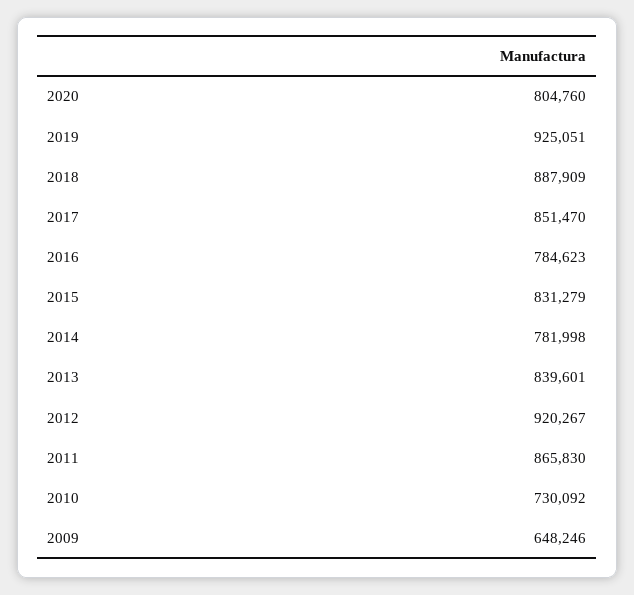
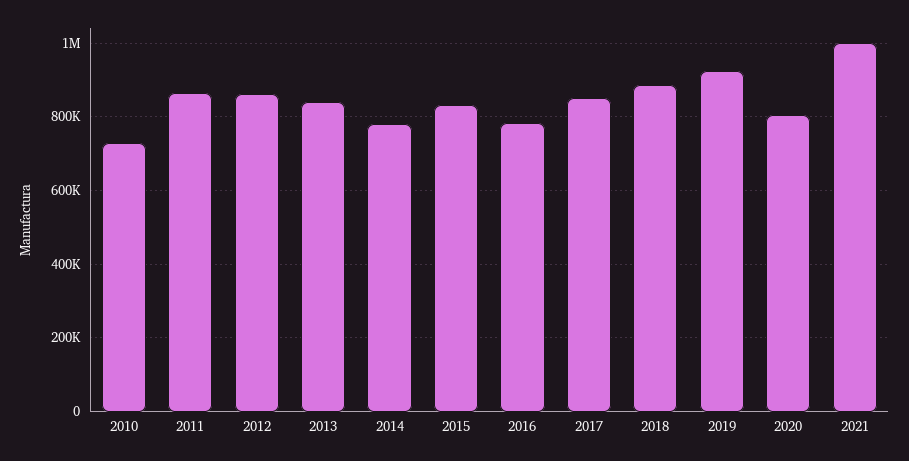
2012: 920267 -> 860000
2009: 648246 -> none
2021: none -> 1000000

